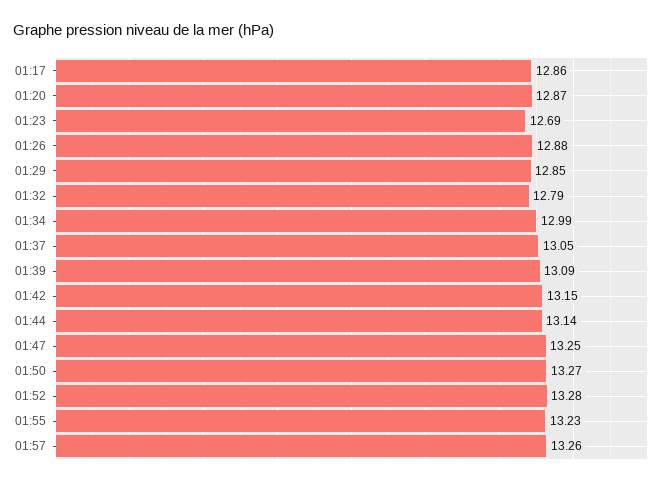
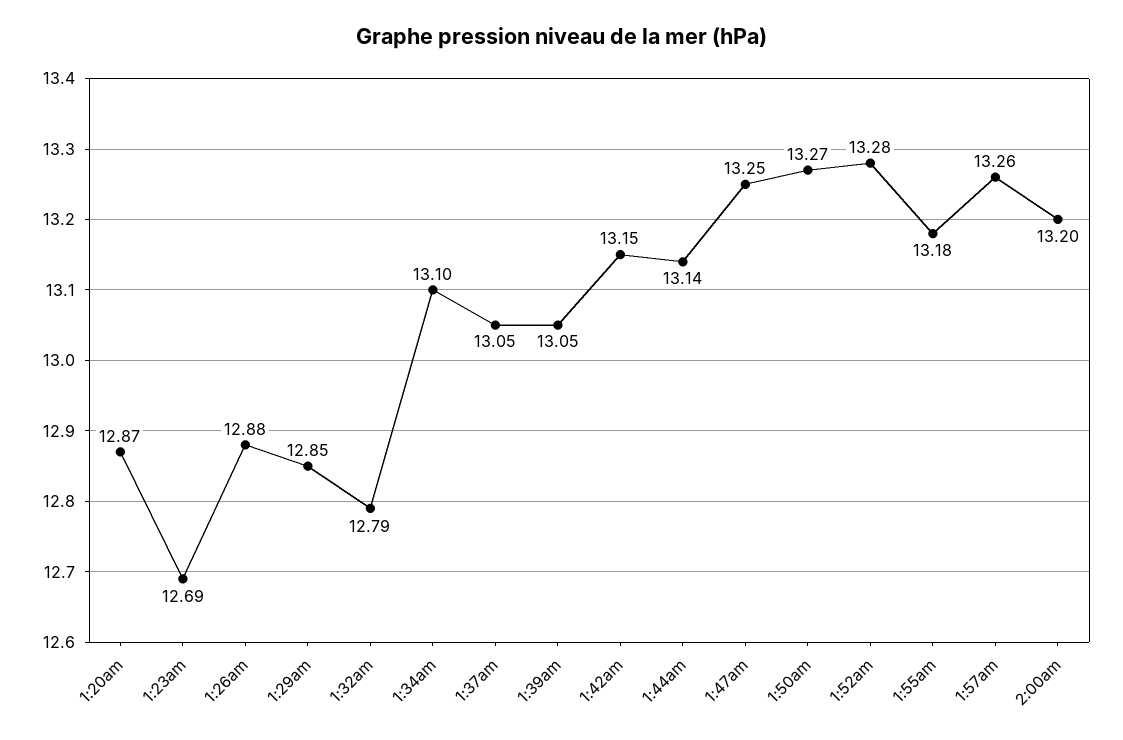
01:17: 12.86 -> none
01:34: 12.99 -> 13.1
01:39: 13.09 -> 13.05
01:55: 13.23 -> 13.18
2:00am: none -> 13.2

